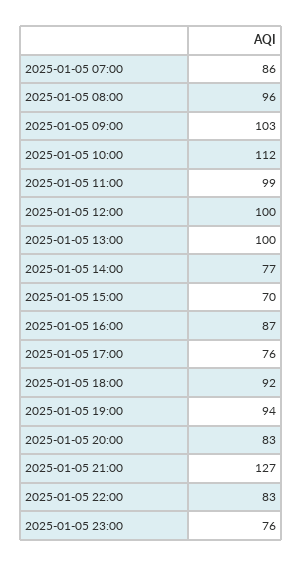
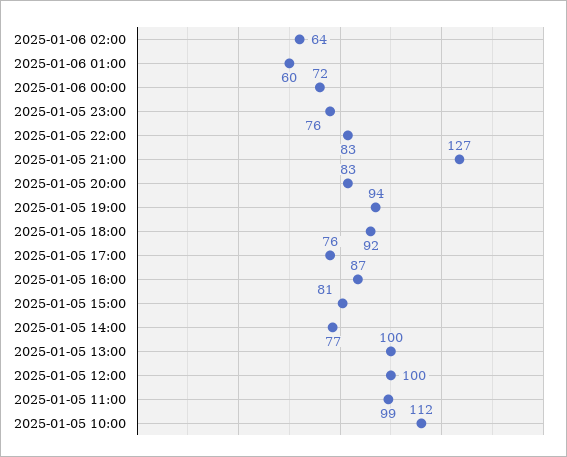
2025-01-05 07:00: 86 -> none
2025-01-05 08:00: 96 -> none
2025-01-05 09:00: 103 -> none
2025-01-05 15:00: 70 -> 81
2025-01-06 02:00: none -> 64
2025-01-06 01:00: none -> 60
2025-01-06 00:00: none -> 72

